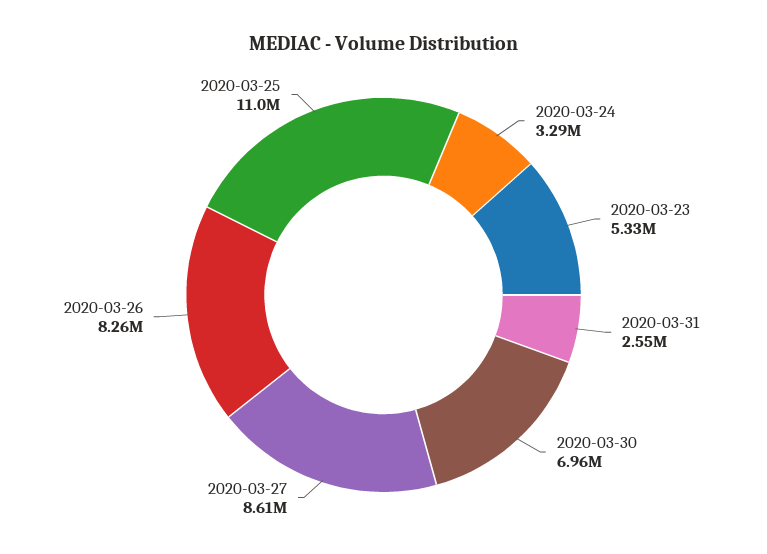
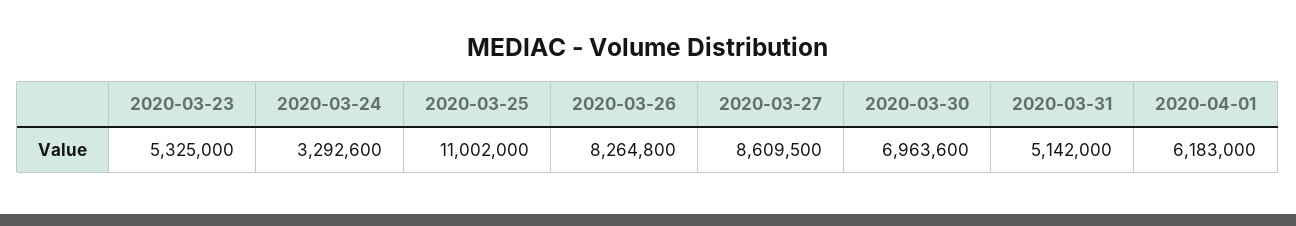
2020-03-31: 2550000 -> 5142000
2020-04-01: none -> 6183000

